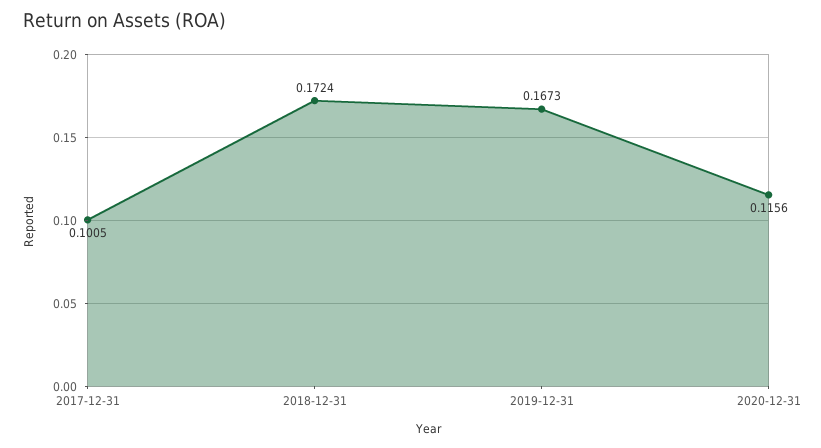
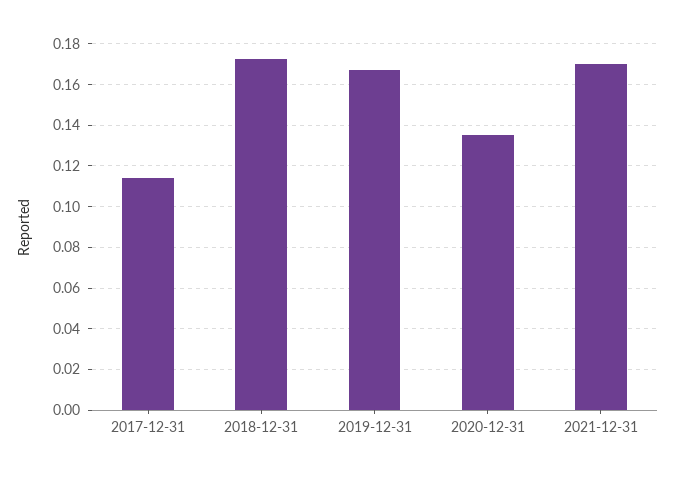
2017-12-31: 0.1005 -> 0.115
2020-12-31: 0.1156 -> 0.135
2021-12-31: none -> 0.17

